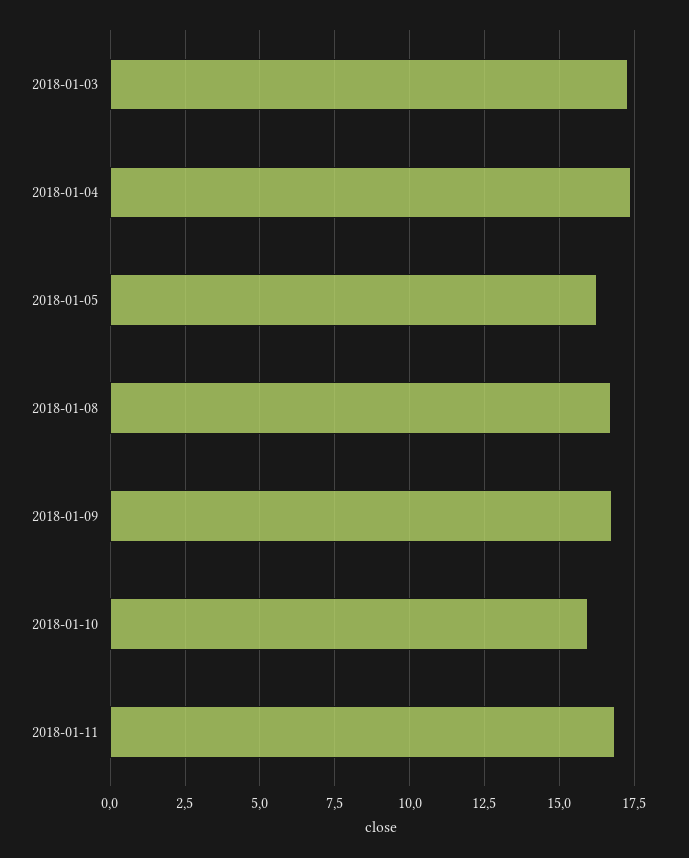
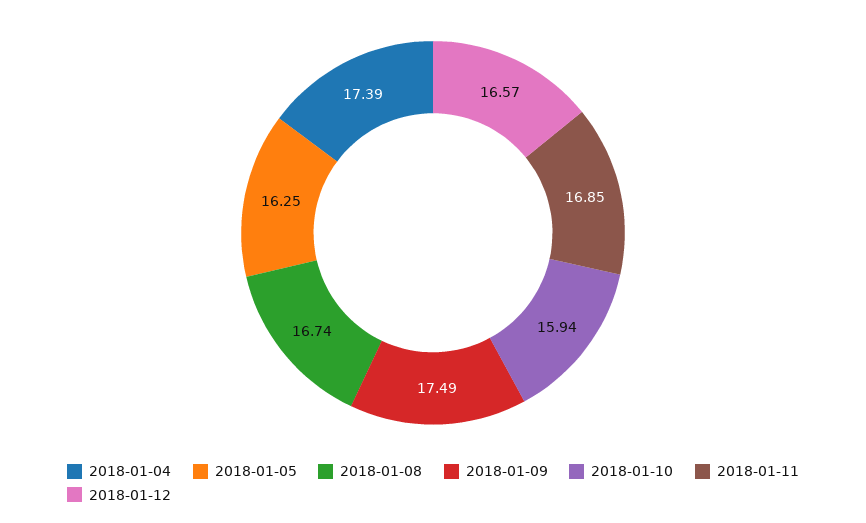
2018-01-03: 17.25 -> none
2018-01-09: 16.75 -> 17.49
2018-01-12: none -> 16.57

